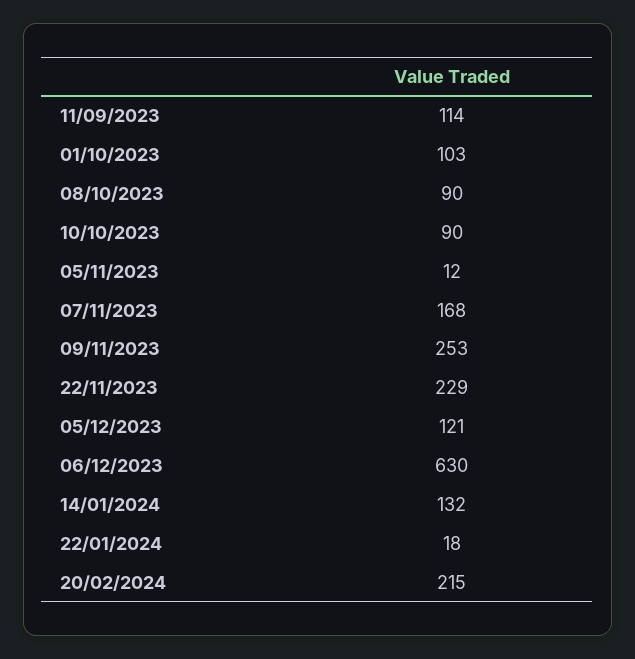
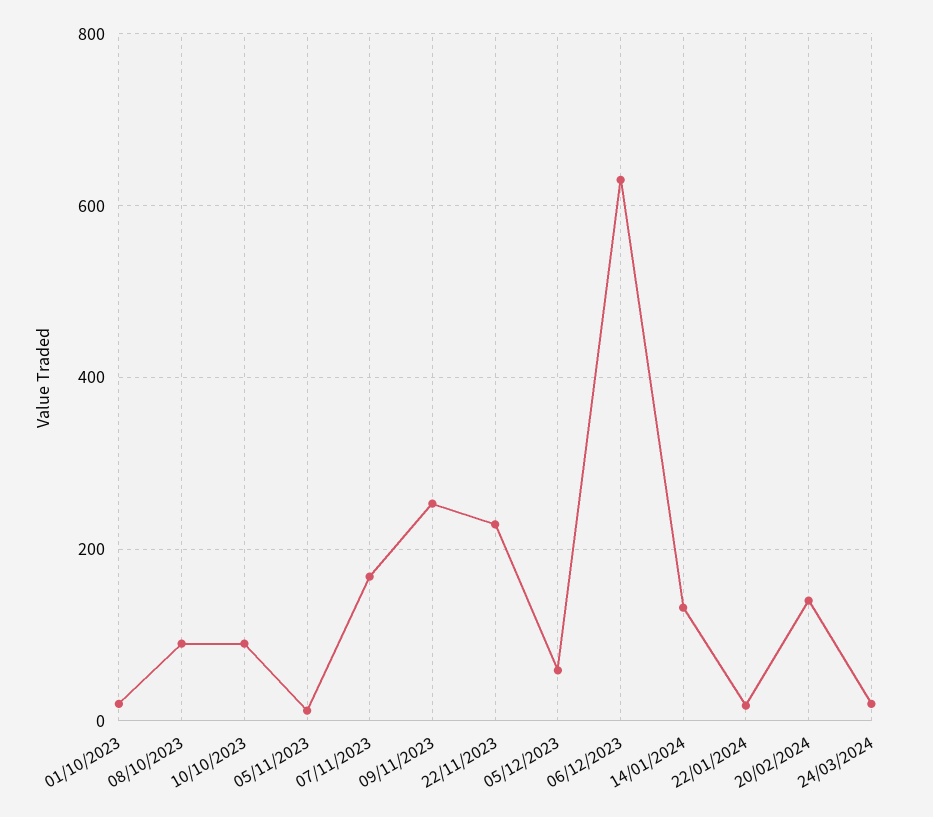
11/09/2023: 114 -> none
01/10/2023: 103 -> 20
05/12/2023: 121 -> 60
20/02/2024: 215 -> 140
24/03/2024: none -> 20

